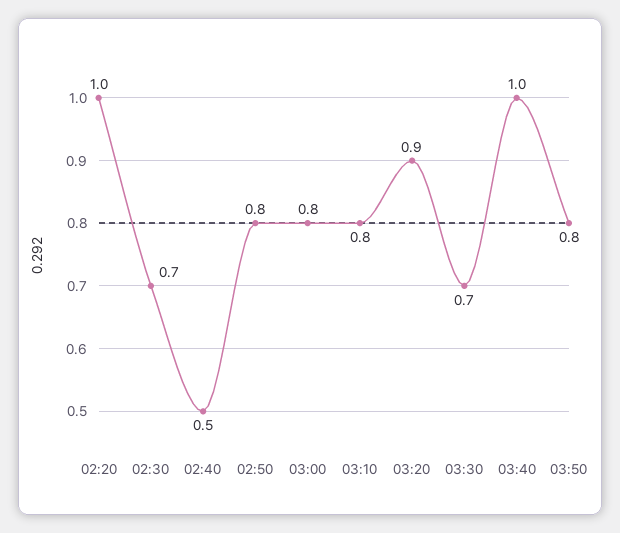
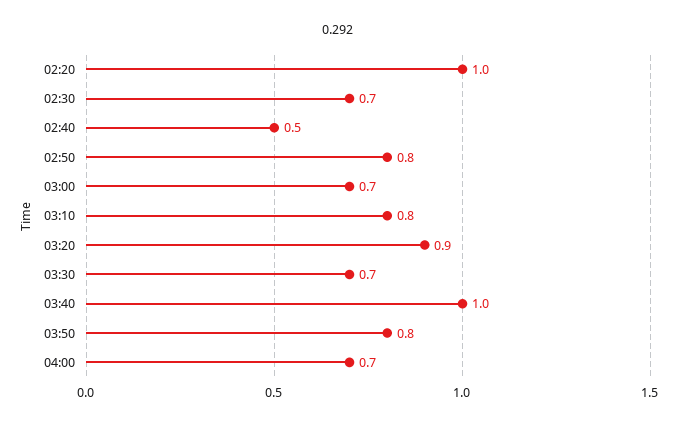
03:00: 0.8 -> 0.7
04:00: none -> 0.7

